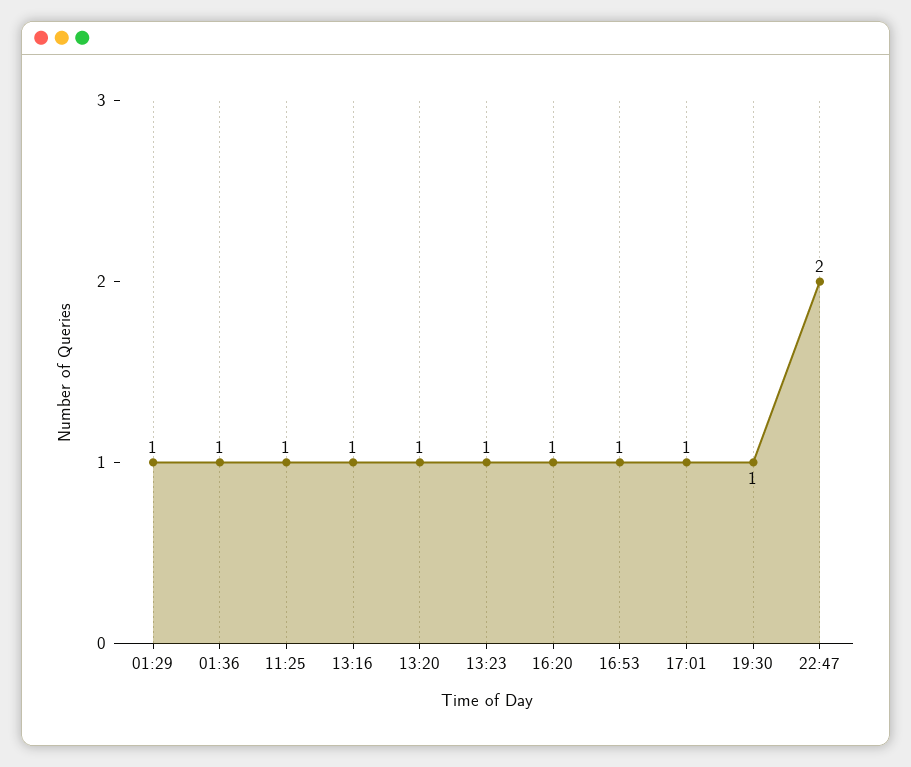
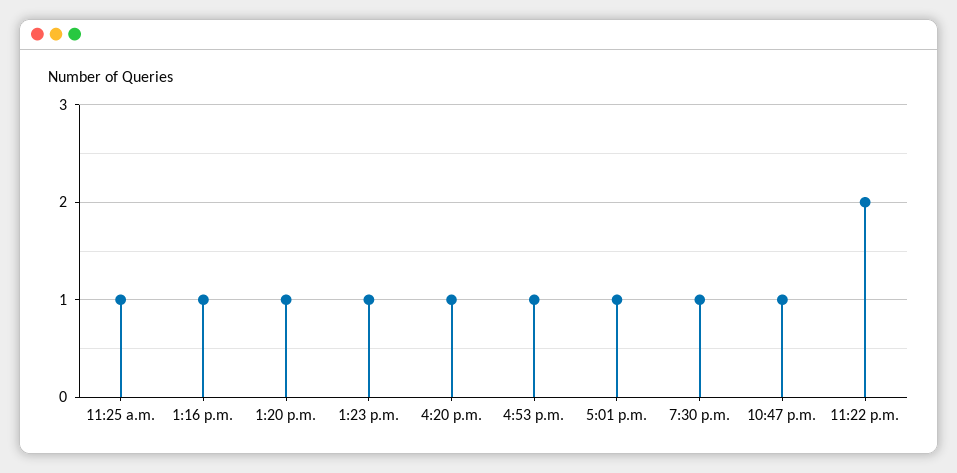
01:29: 1 -> none
01:36: 1 -> none
22:47: 2 -> 1
11:22 p.m.: none -> 2

